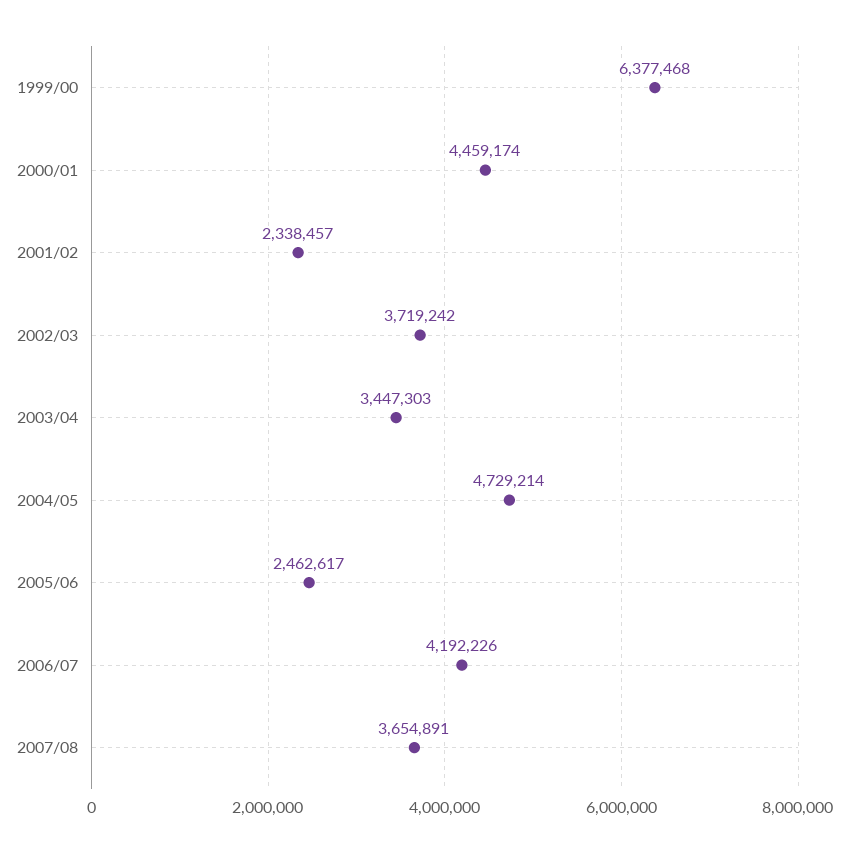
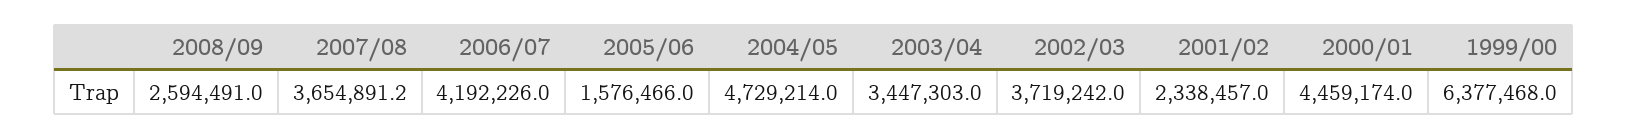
2005/06: 2462617 -> 1576466
2008/09: none -> 2594491

